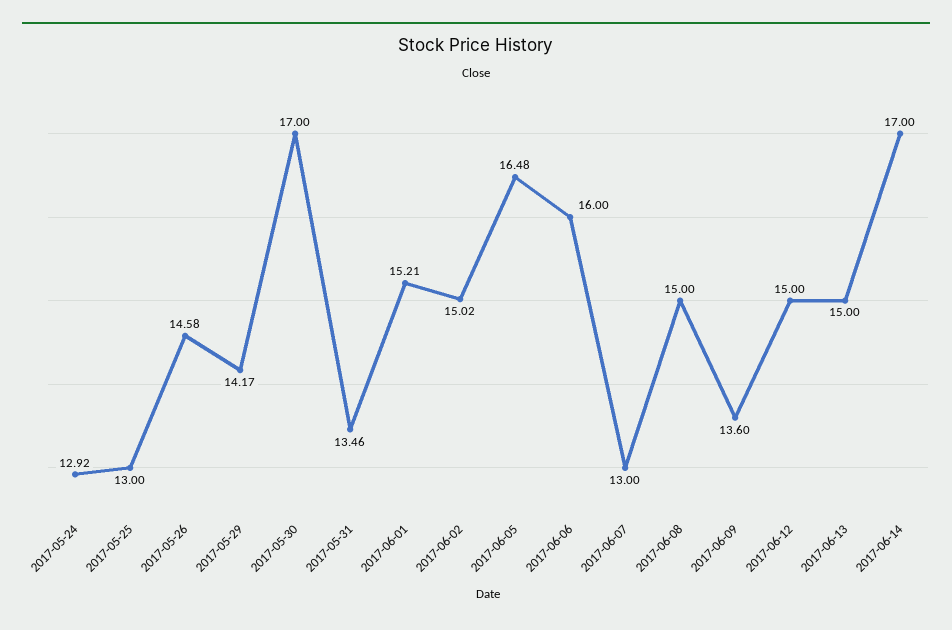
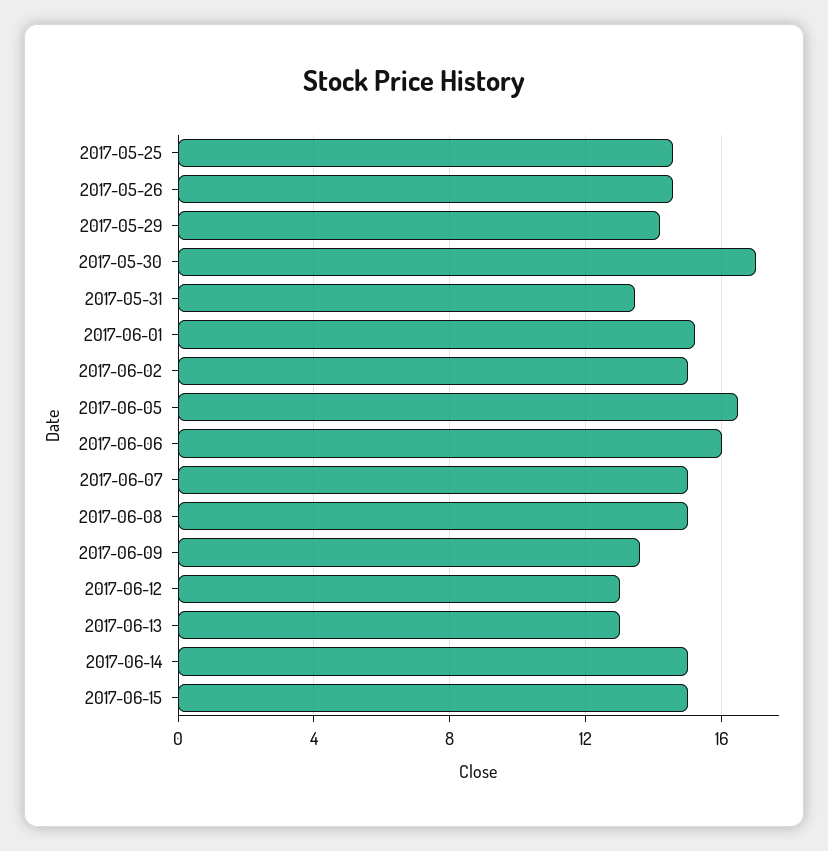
2017-05-24: 12.92 -> none
2017-05-25: 13 -> 14.5
2017-06-07: 13 -> 15
2017-06-12: 15 -> 13
2017-06-13: 15 -> 13
2017-06-14: 17 -> 15
2017-06-15: none -> 15

